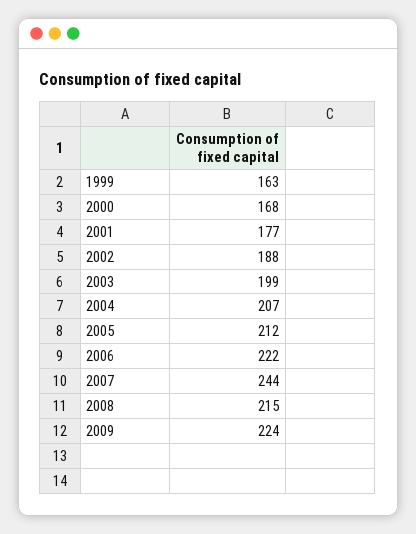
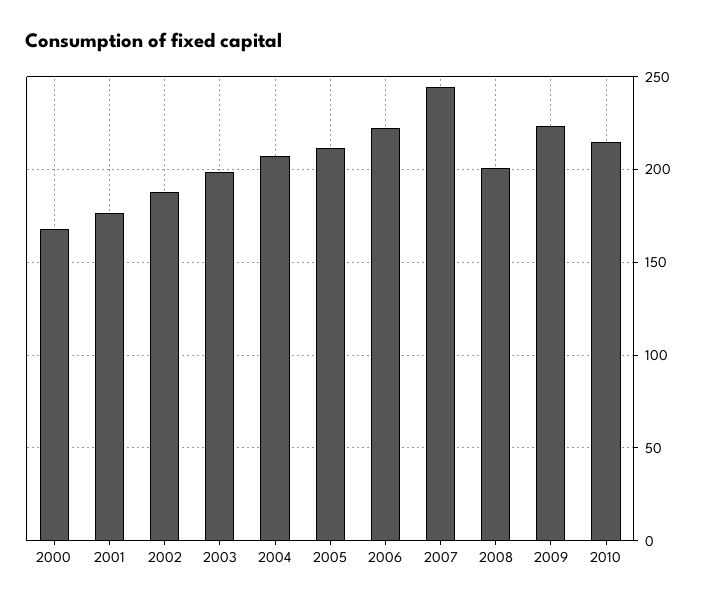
1999: 163 -> none
2008: 215 -> 200
2010: none -> 215

